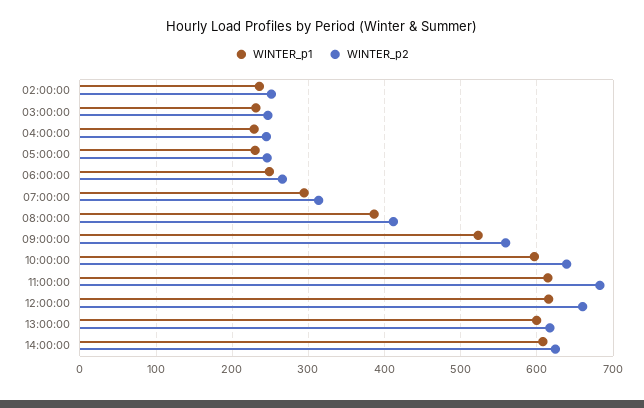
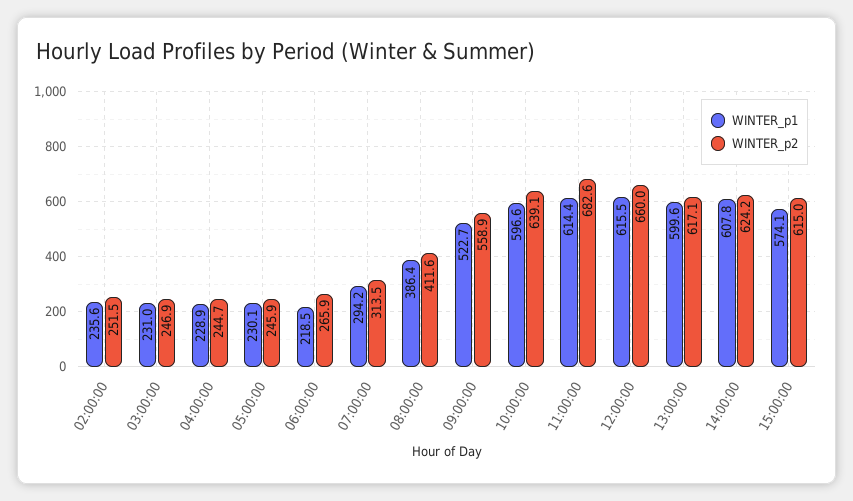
WINTER_p1, 06:00:00: 250 -> 218.5
WINTER_p1, 15:00:00: none -> 574.1
WINTER_p2, 15:00:00: none -> 615

